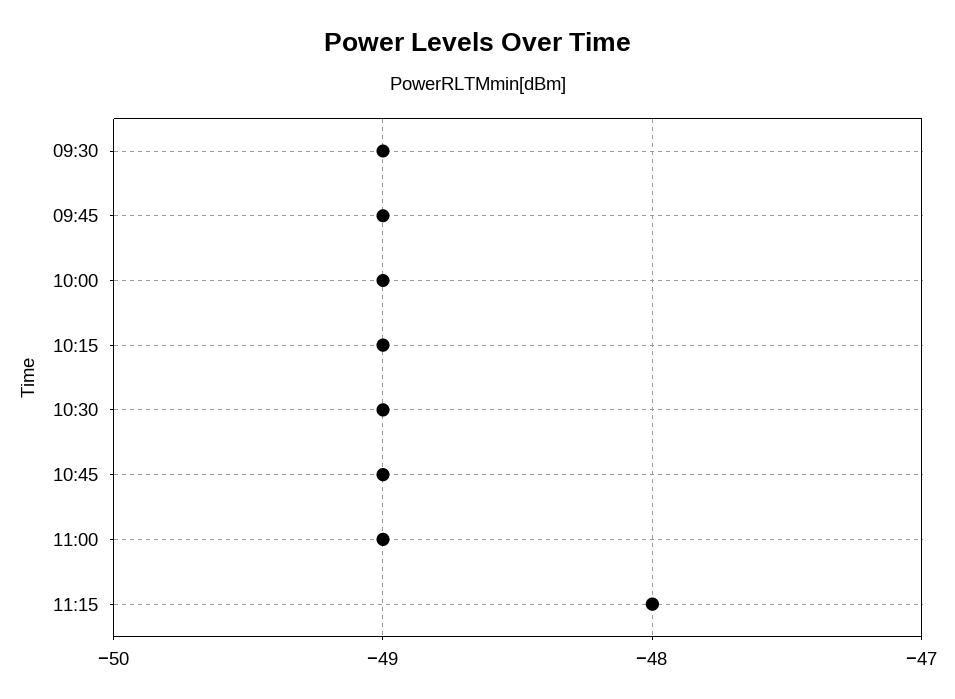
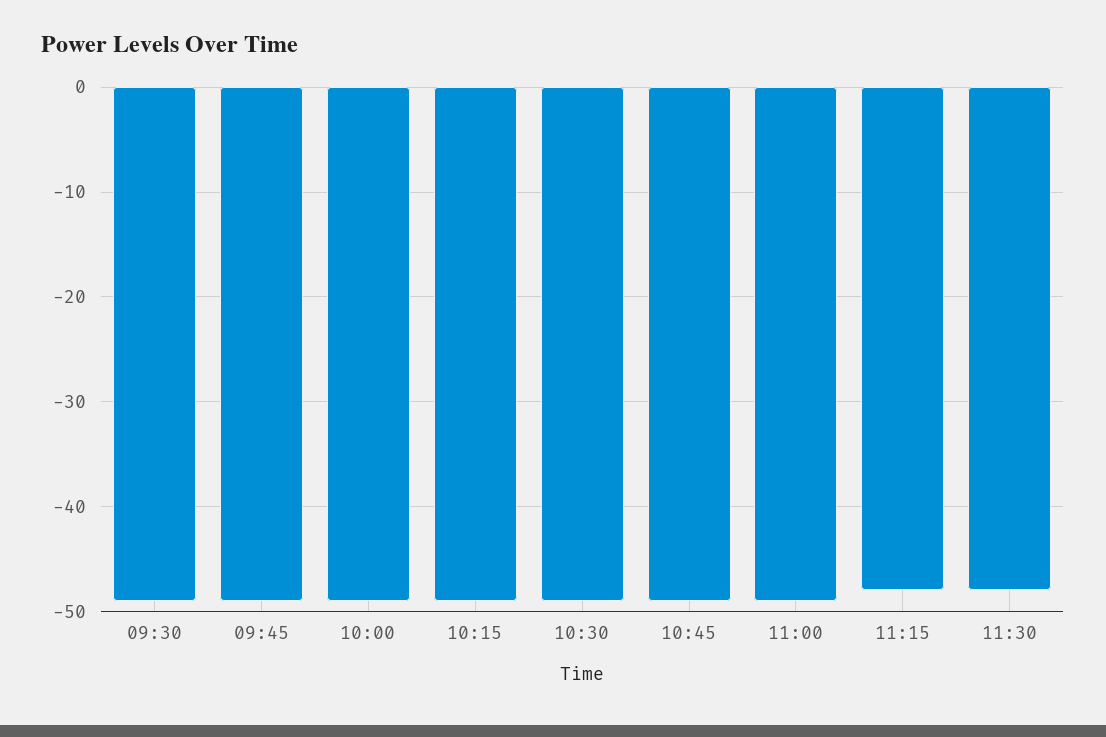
11:30: none -> -48

